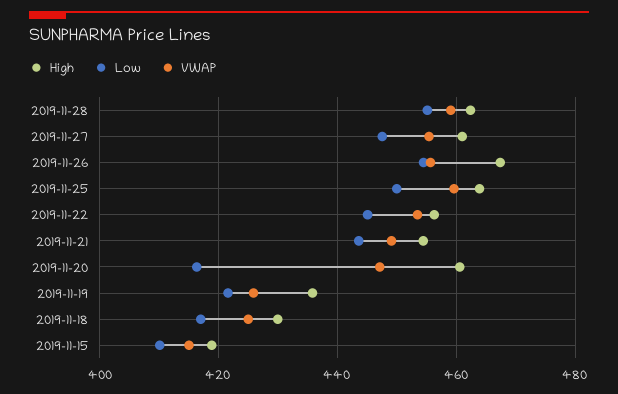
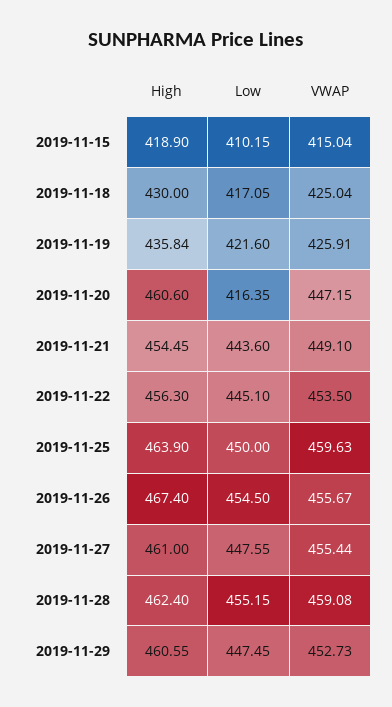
High, 2019-11-29: none -> 460.55
Low, 2019-11-29: none -> 447.45
VWAP, 2019-11-29: none -> 452.73

